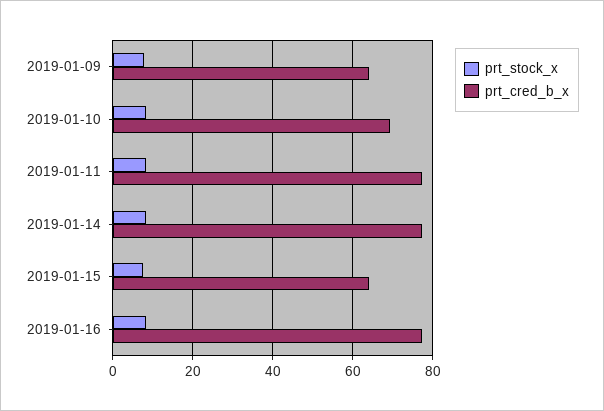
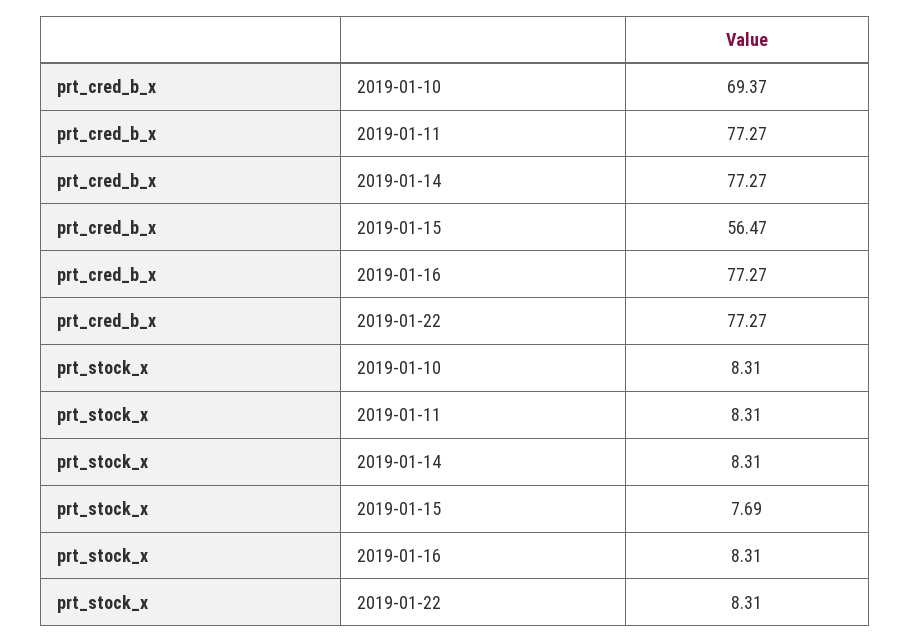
prt_stock_x, 2019-01-09: 8 -> none
prt_cred_b_x, 2019-01-09: 64 -> none
prt_cred_b_x, 2019-01-15: 64 -> 56.47
prt_cred_b_x, 2019-01-22: none -> 77.27
prt_stock_x, 2019-01-22: none -> 8.31

